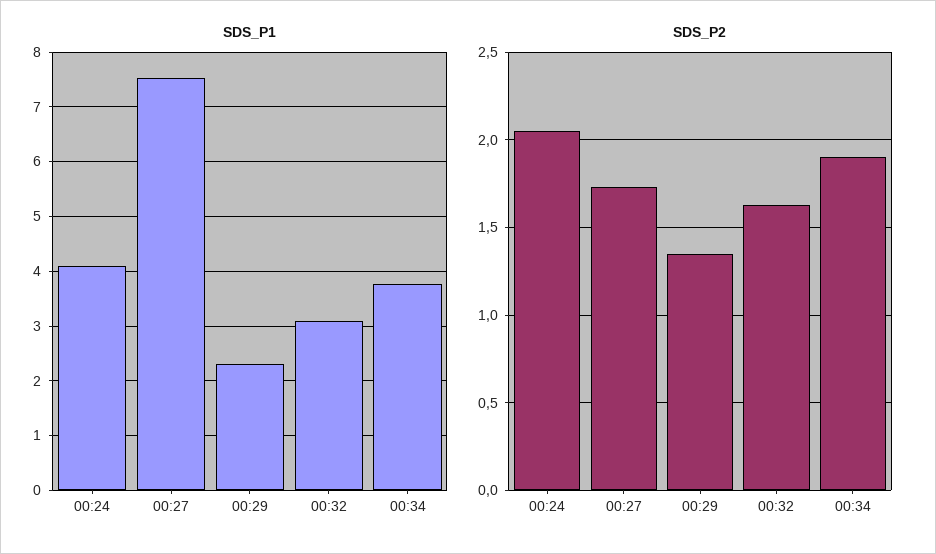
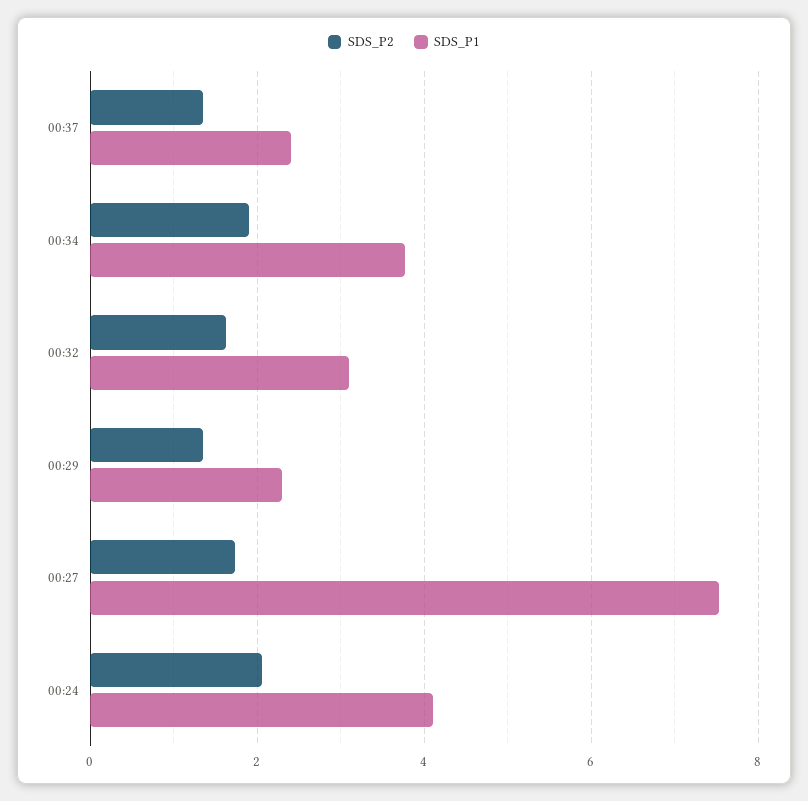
SDS_P2, 00:37: none -> 1.4
SDS_P1, 00:37: none -> 2.4

